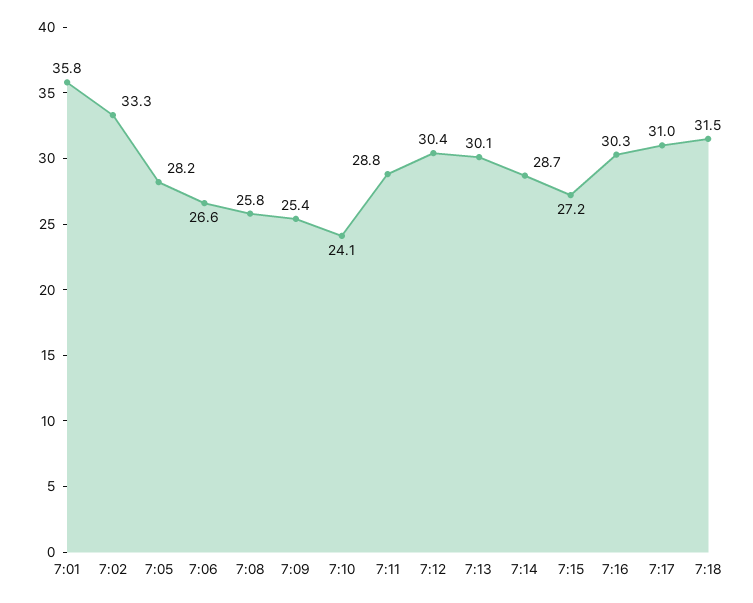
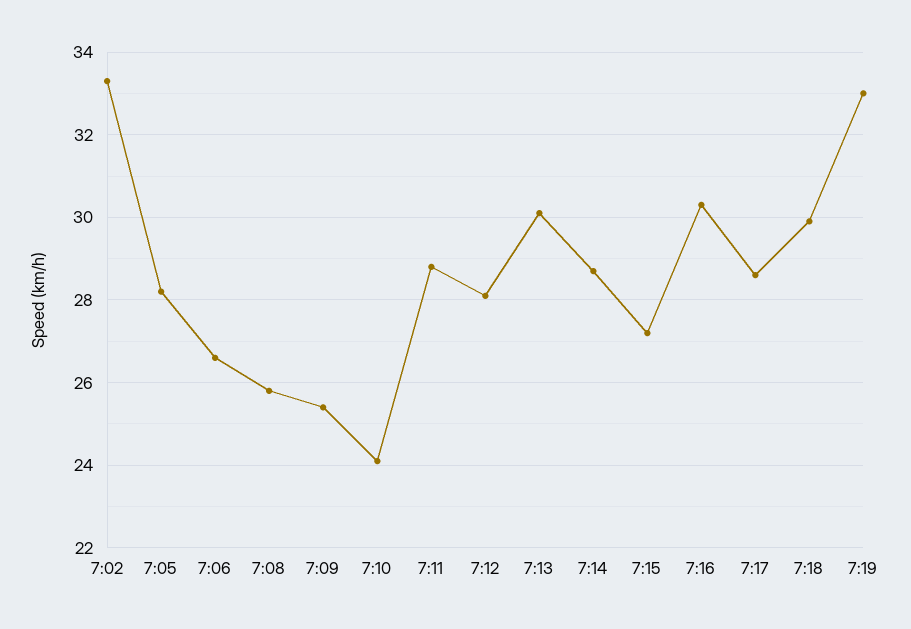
7:01: 35.8 -> none
7:12: 30.4 -> 28
7:17: 31 -> 28.5
7:18: 31.5 -> 30
7:19: none -> 33

